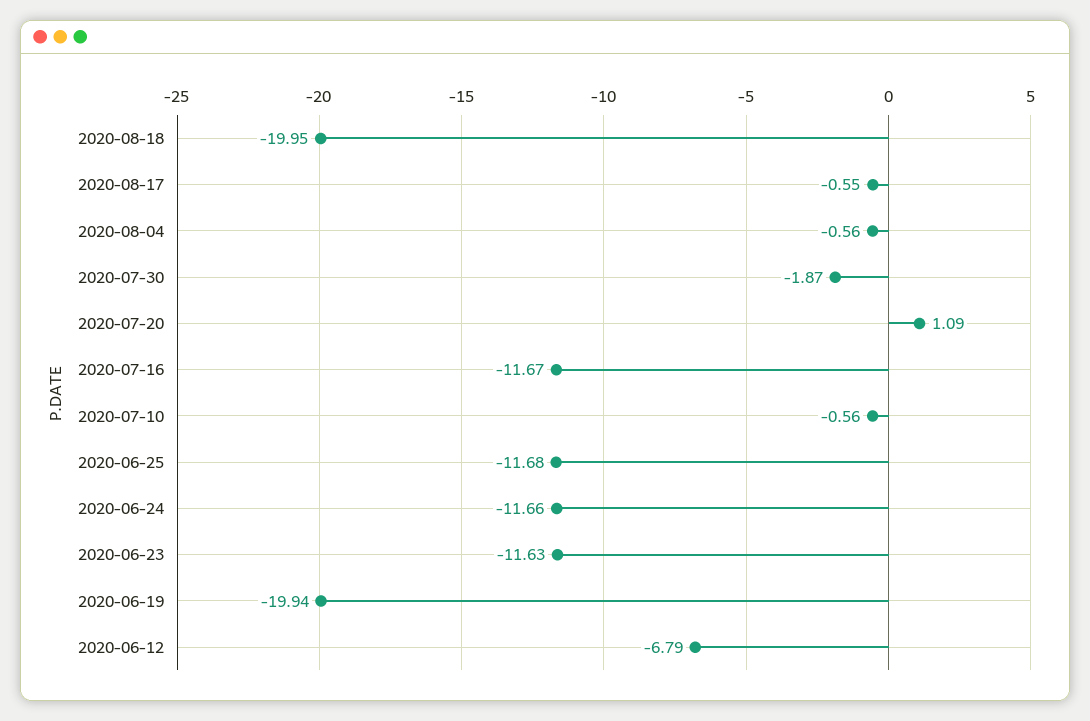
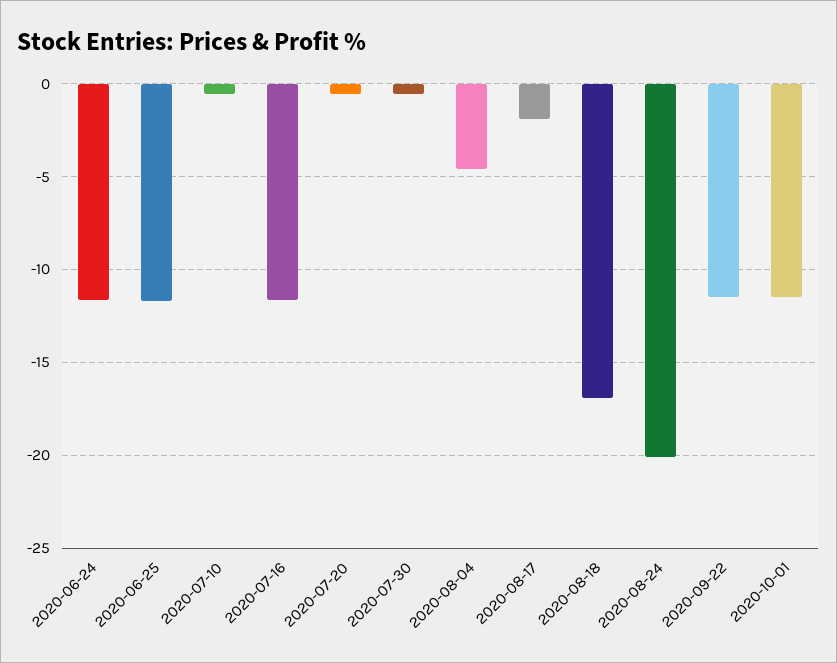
2020-08-18: -19.95 -> -17
2020-08-17: -0.55 -> -2
2020-08-04: -0.56 -> -4.5
2020-07-30: -1.87 -> -0.5
2020-07-20: 1.09 -> -0.5
2020-06-23: -11.63 -> none
2020-06-19: -19.94 -> none
2020-06-12: -6.79 -> none
2020-08-24: none -> -20
2020-09-22: none -> -11.5
2020-10-01: none -> -11.5

